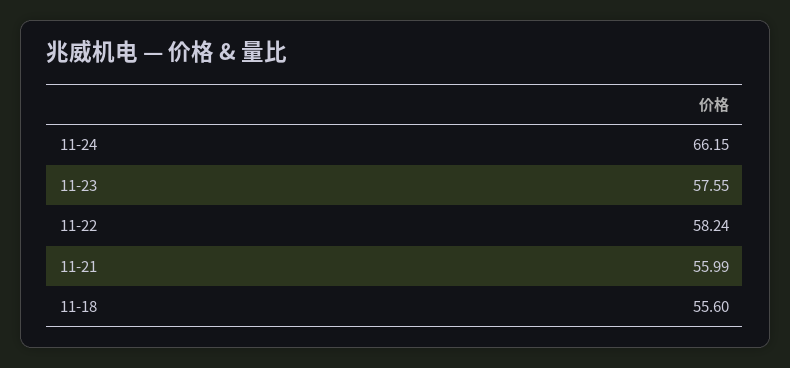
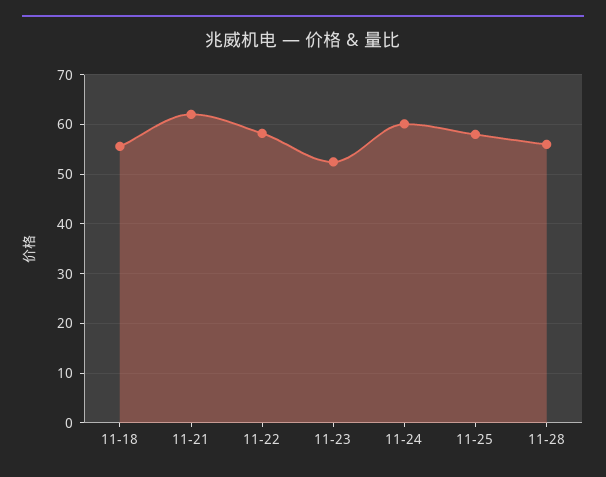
11-24: 66.15 -> 60
11-23: 57.55 -> 52
11-21: 55.99 -> 62
11-25: none -> 58
11-28: none -> 56

